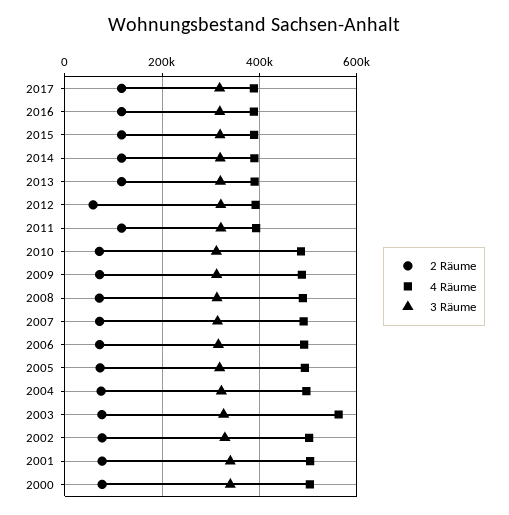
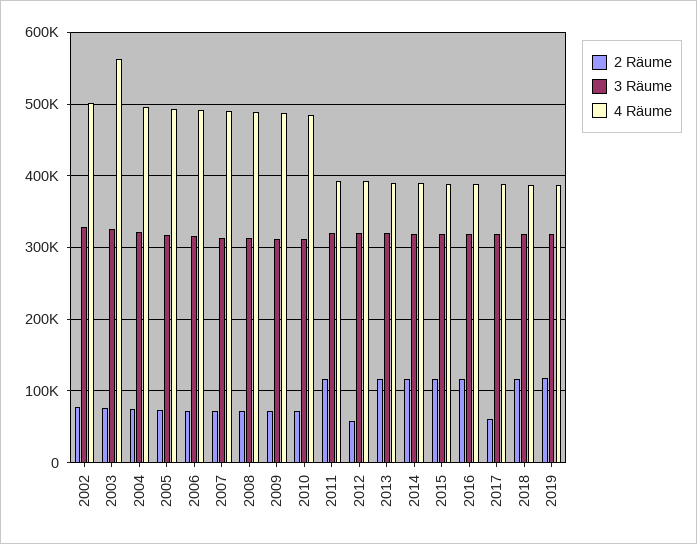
2 Räume, 2017: 120000 -> 60000
2 Räume, 2001: 80000 -> none
4 Räume, 2001: 500000 -> none
3 Räume, 2001: 340000 -> none
2 Räume, 2000: 80000 -> none
4 Räume, 2000: 500000 -> none
3 Räume, 2000: 340000 -> none
2 Räume, 2018: none -> 120000
3 Räume, 2018: none -> 320000
4 Räume, 2018: none -> 390000
2 Räume, 2019: none -> 120000
3 Räume, 2019: none -> 320000
4 Räume, 2019: none -> 390000

